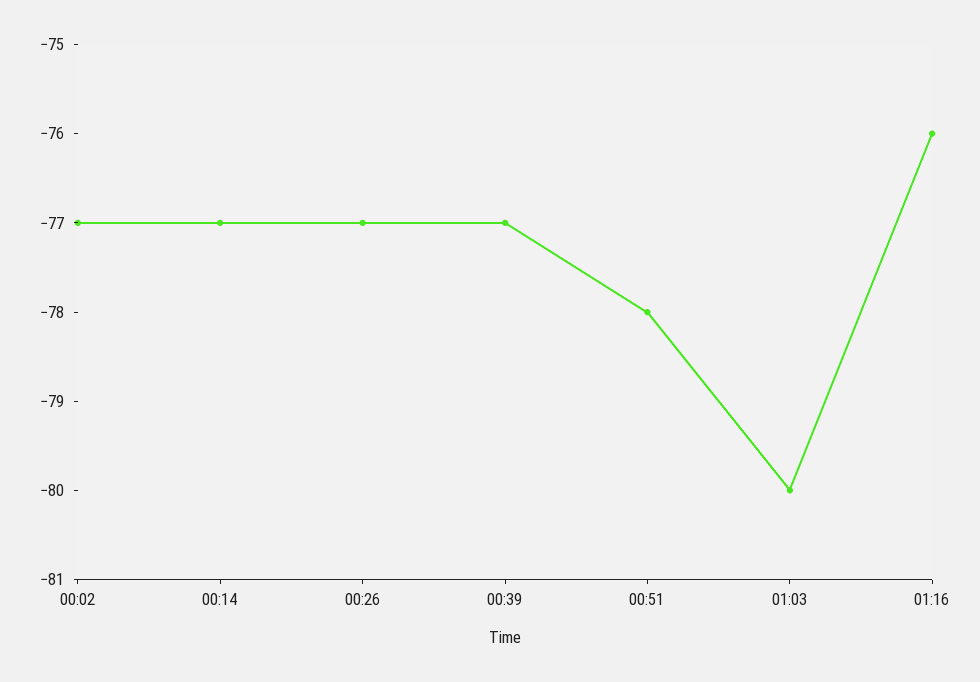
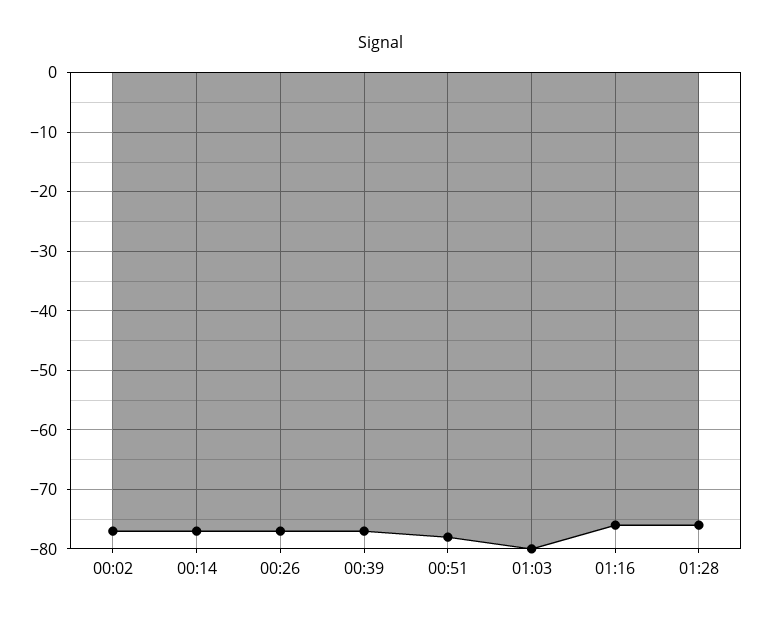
01:28: none -> -75

